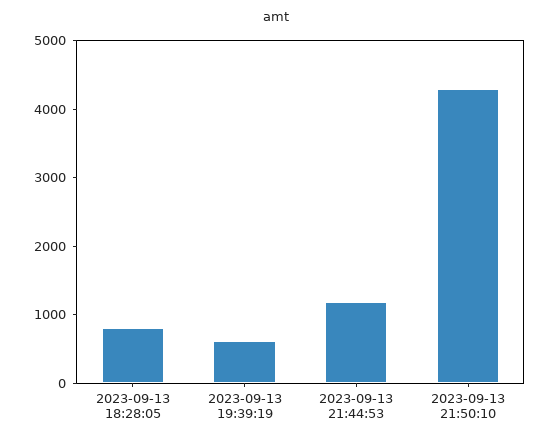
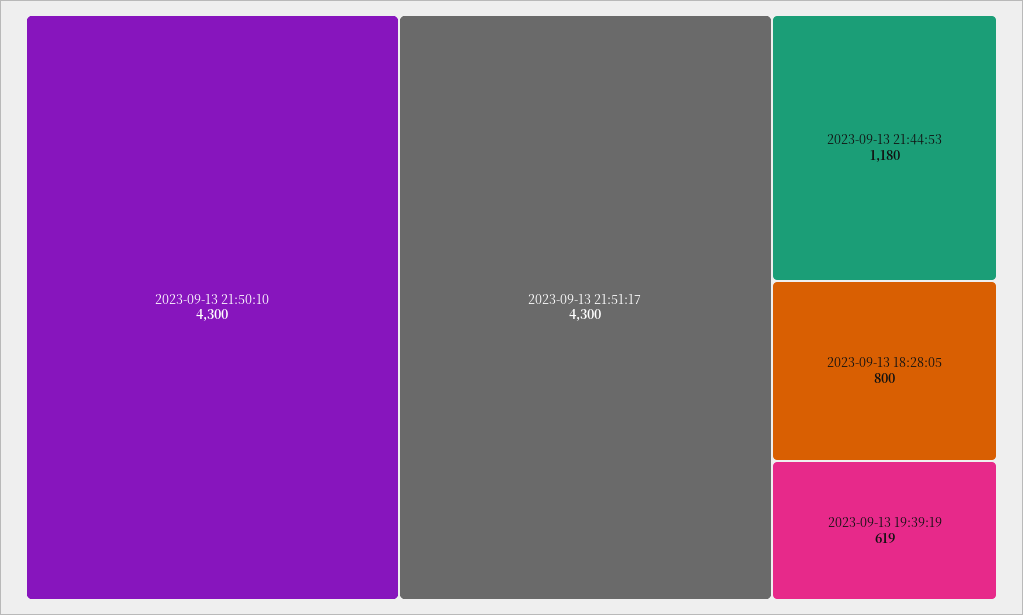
2023-09-13 21:51:17: none -> 4300

